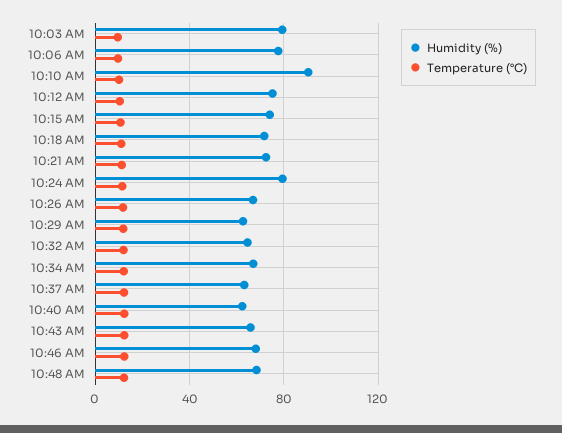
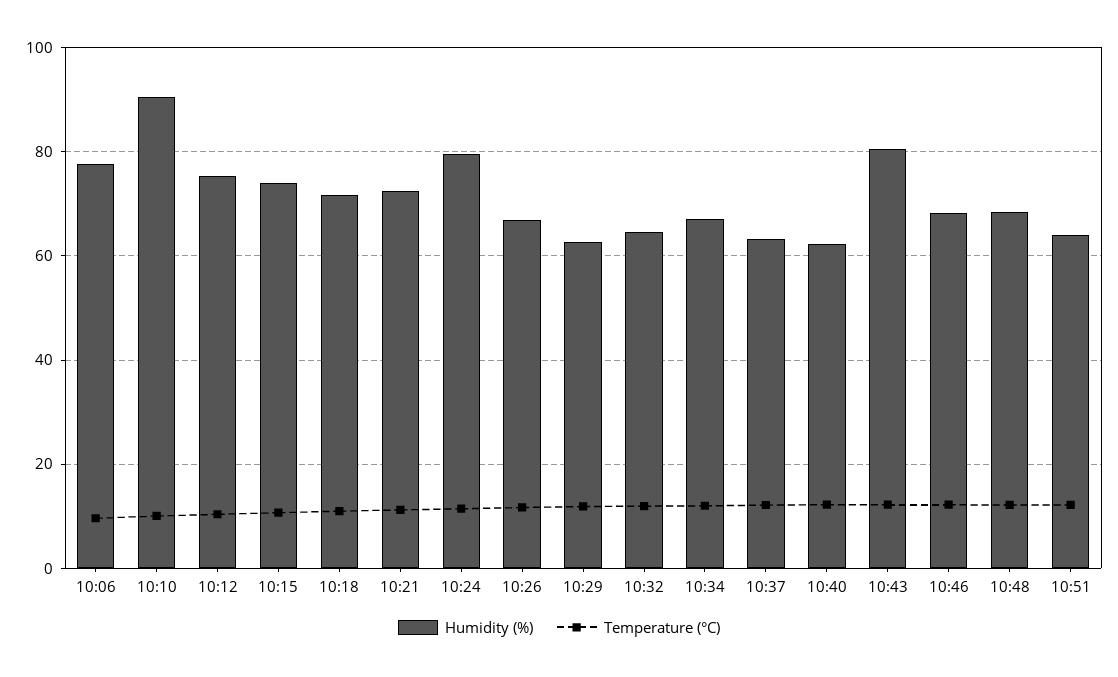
Humidity (%), 10:03 AM: 80 -> none
Temperature (°C), 10:03 AM: 10 -> none
Humidity (%), 10:43 AM: 65 -> 80
Humidity (%), 10:51: none -> 64
Temperature (°C), 10:51: none -> 12

